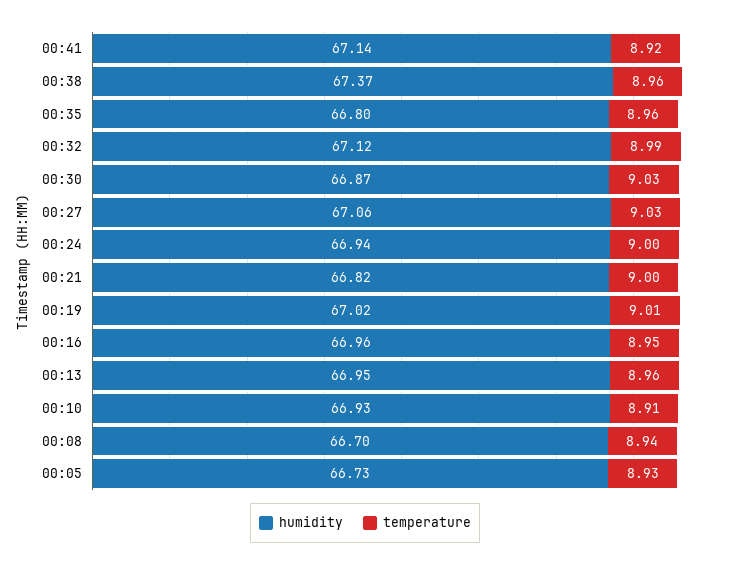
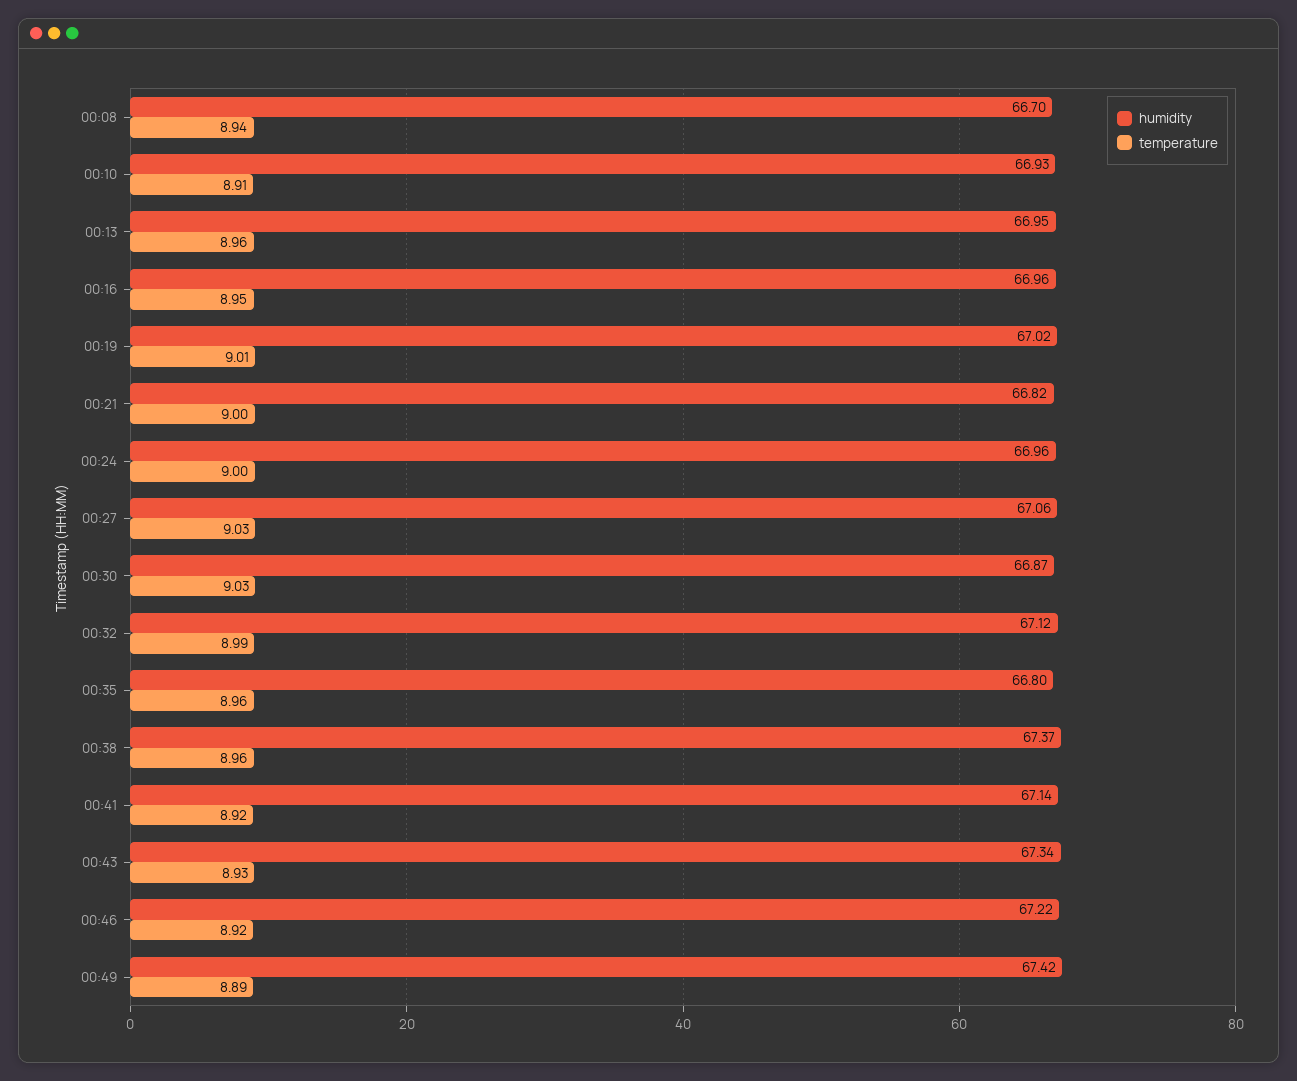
humidity, 00:24: 66.94 -> 66.96
humidity, 00:05: 66.73 -> none
temperature, 00:05: 8.93 -> none
humidity, 00:43: none -> 67.34
temperature, 00:43: none -> 8.93
humidity, 00:46: none -> 67.22
temperature, 00:46: none -> 8.92
humidity, 00:49: none -> 67.42
temperature, 00:49: none -> 8.89

